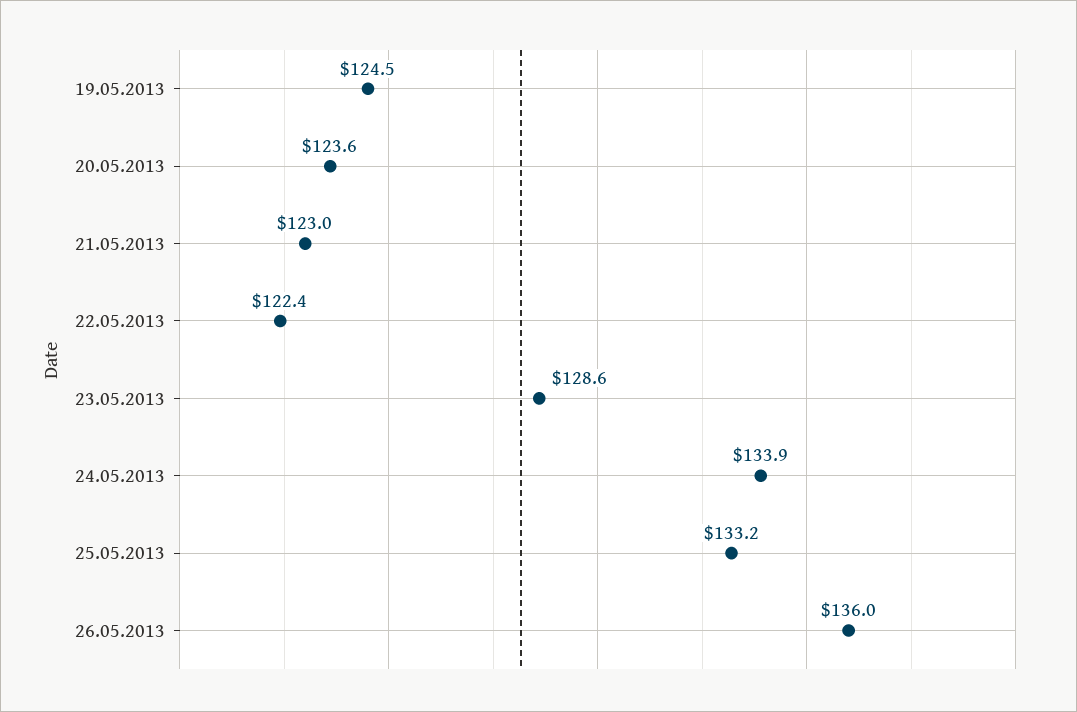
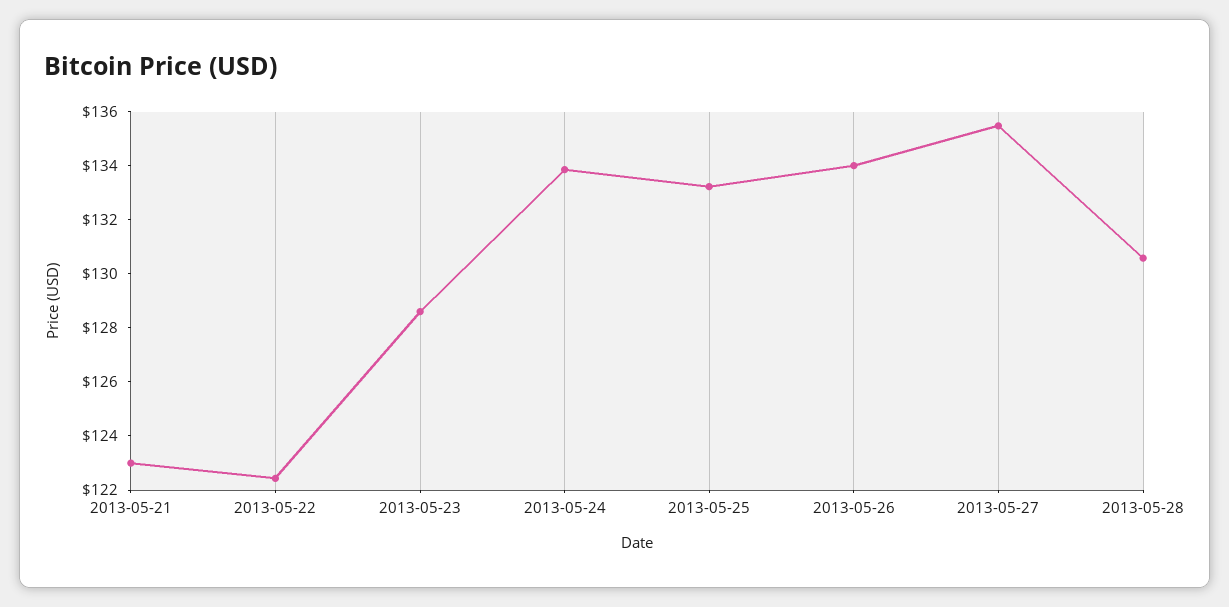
19.05.2013: 124.5 -> none
20.05.2013: 123.6 -> none
26.05.2013: 136 -> 134
2013-05-27: none -> 135.5
2013-05-28: none -> 130.5

